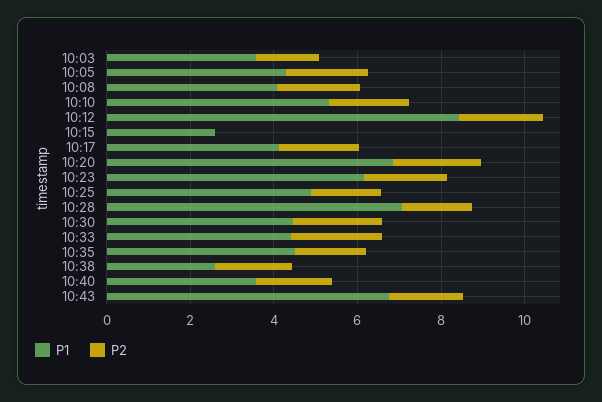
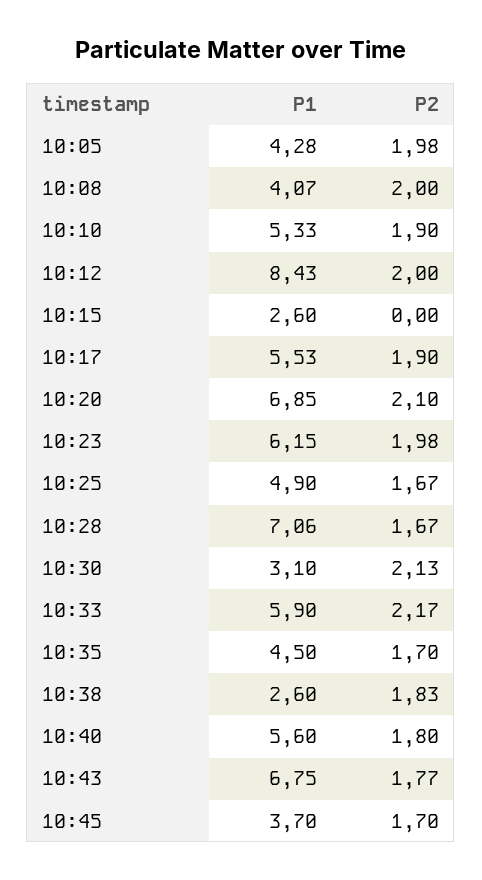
P1, 10:03: 3.5 -> none
P2, 10:03: 1.5 -> none
P1, 10:17: 4 -> 5.53
P1, 10:30: 4.5 -> 3.1
P1, 10:33: 4.5 -> 5.9
P1, 10:40: 3.5 -> 5.6
P1, 10:45: none -> 3.7
P2, 10:45: none -> 1.7

